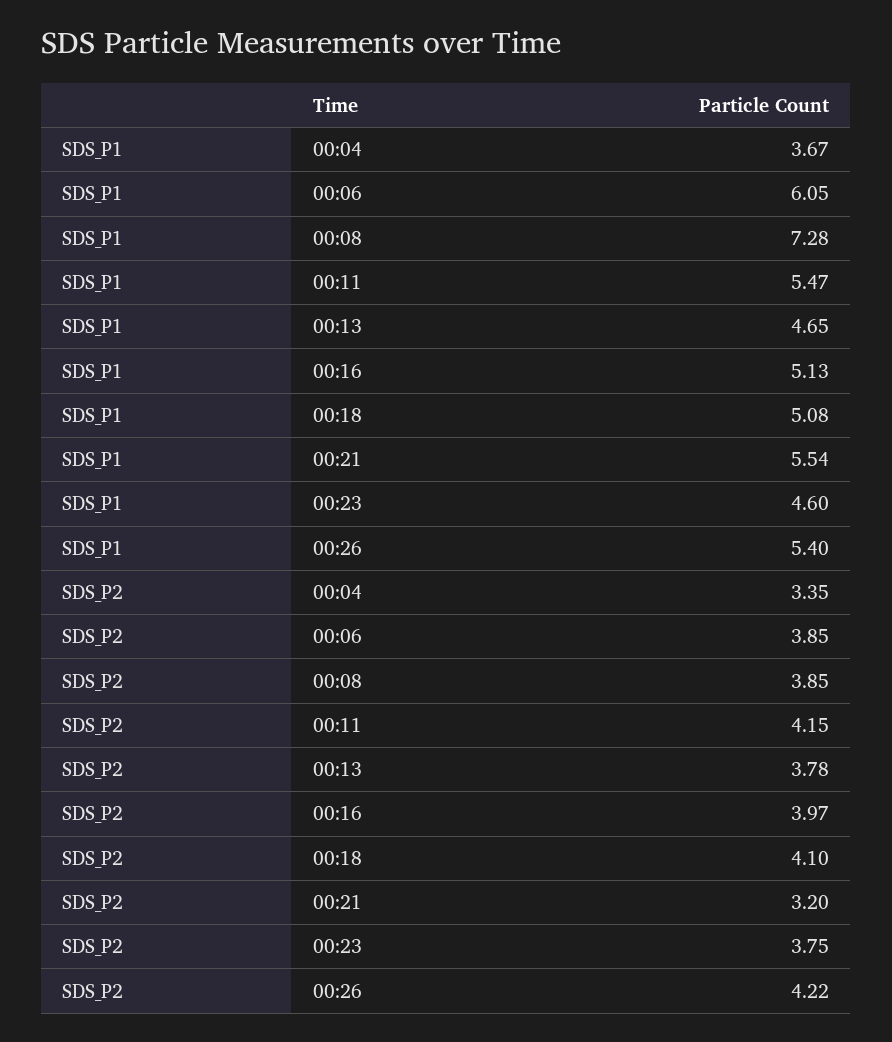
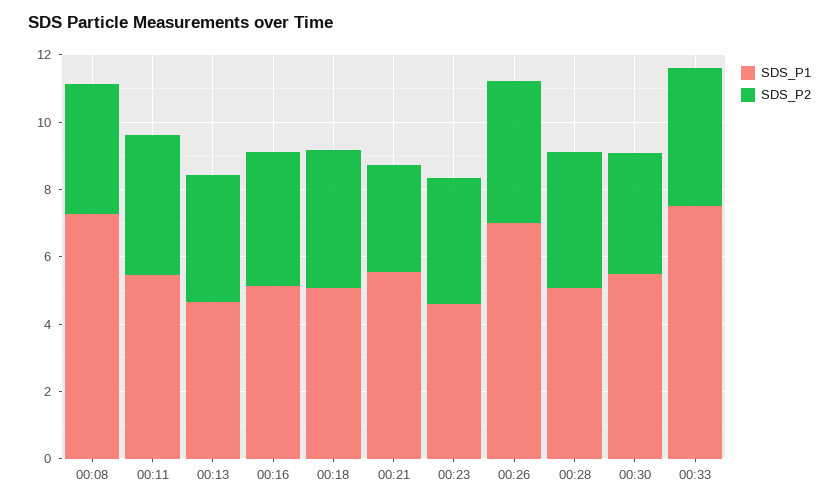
SDS_P1, 00:04: 3.67 -> none
SDS_P1, 00:06: 6.05 -> none
SDS_P1, 00:26: 5.4 -> 7
SDS_P2, 00:04: 3.35 -> none
SDS_P2, 00:06: 3.85 -> none
SDS_P1, 00:28: none -> 5
SDS_P2, 00:28: none -> 4
SDS_P1, 00:30: none -> 5.5
SDS_P2, 00:30: none -> 3.5
SDS_P1, 00:33: none -> 7.5
SDS_P2, 00:33: none -> 4

